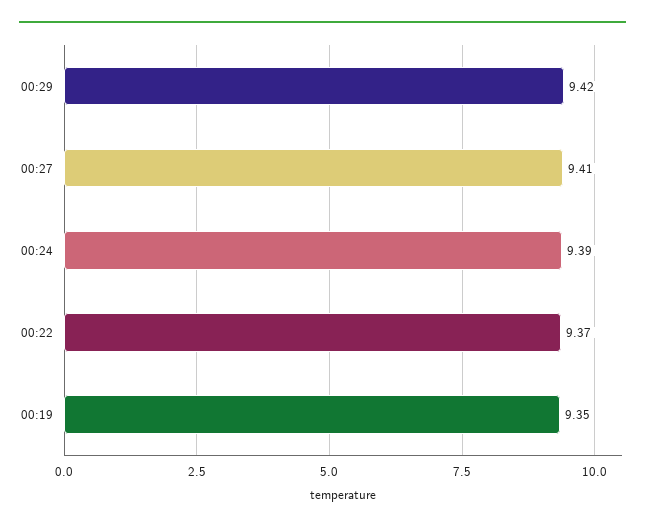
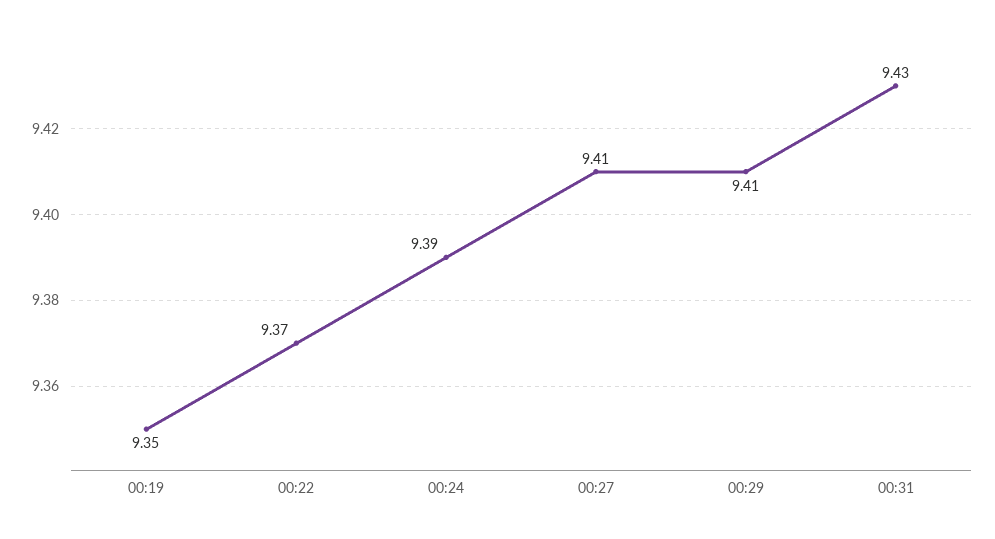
00:29: 9.42 -> 9.41
00:31: none -> 9.43

